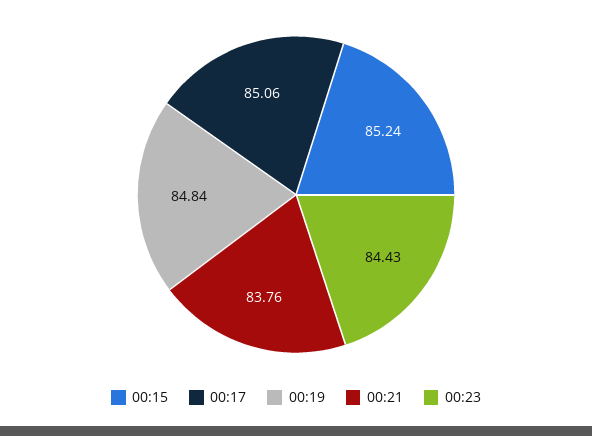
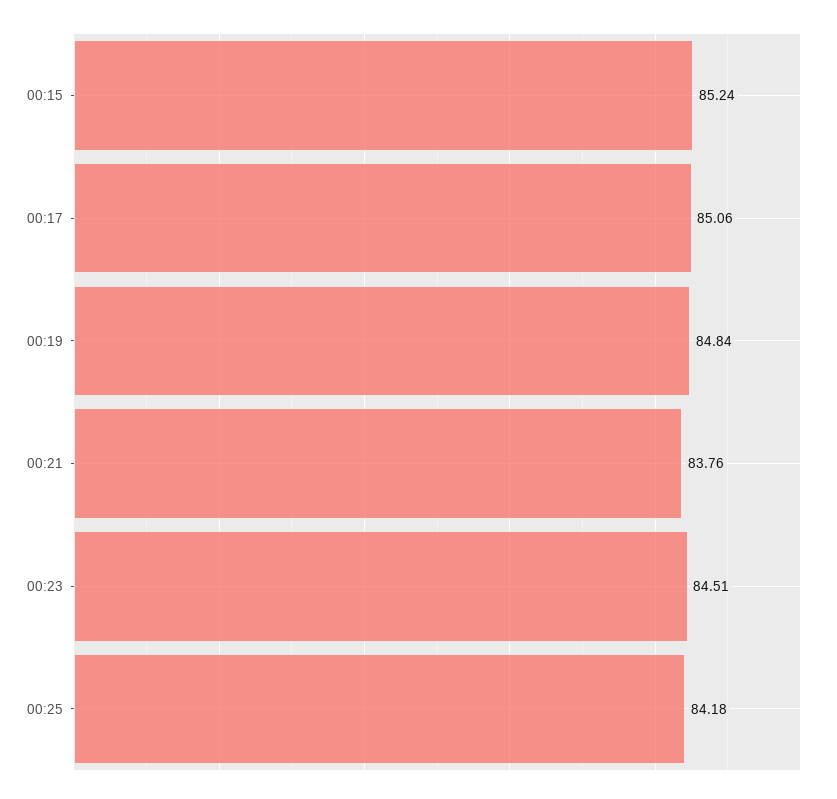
00:23: 84.43 -> 84.51
00:25: none -> 84.18

